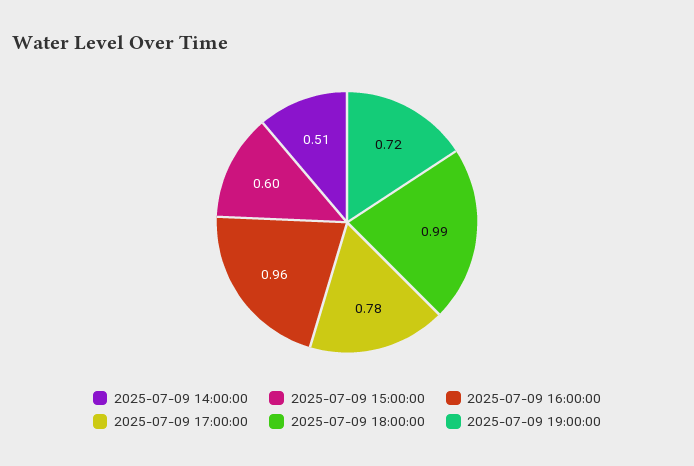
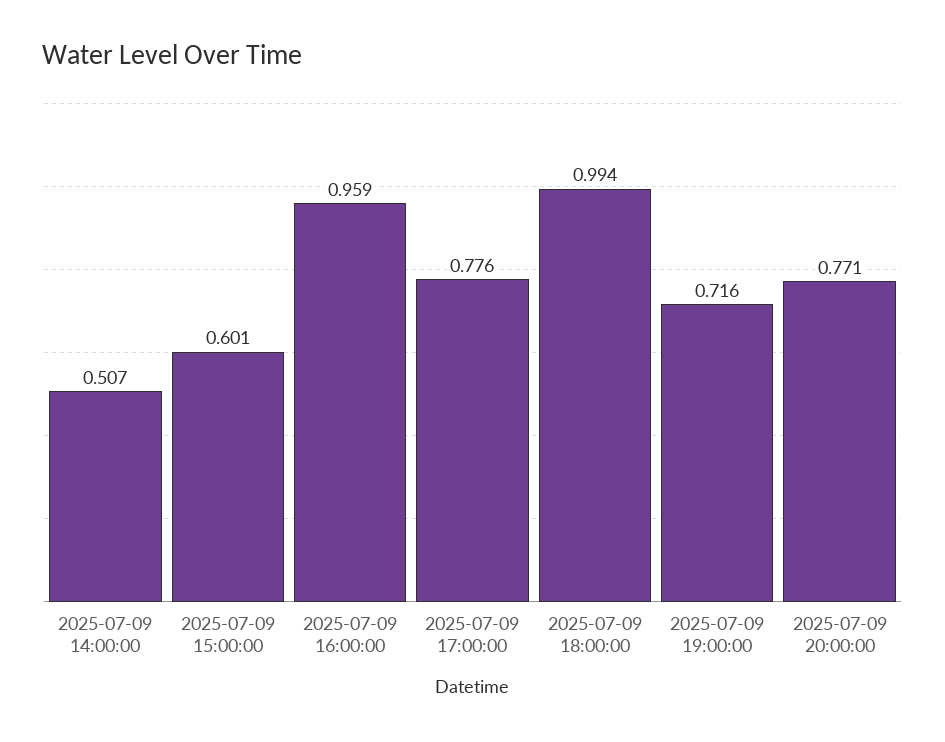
2025-07-09 20:00:00: none -> 0.771

